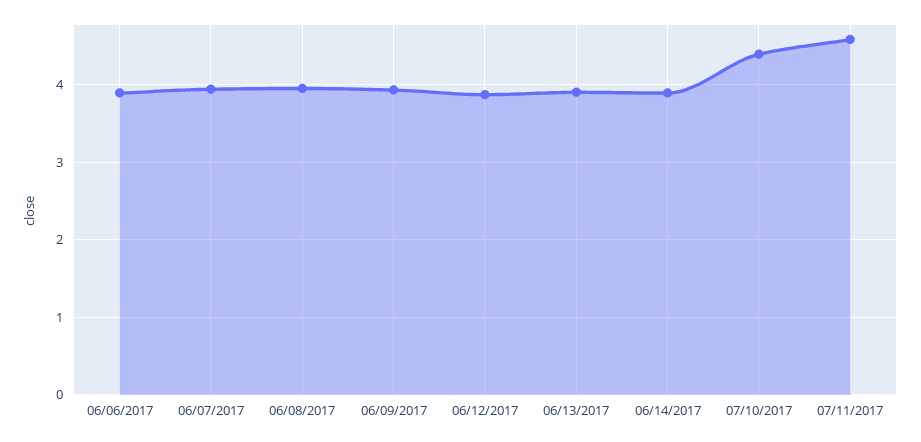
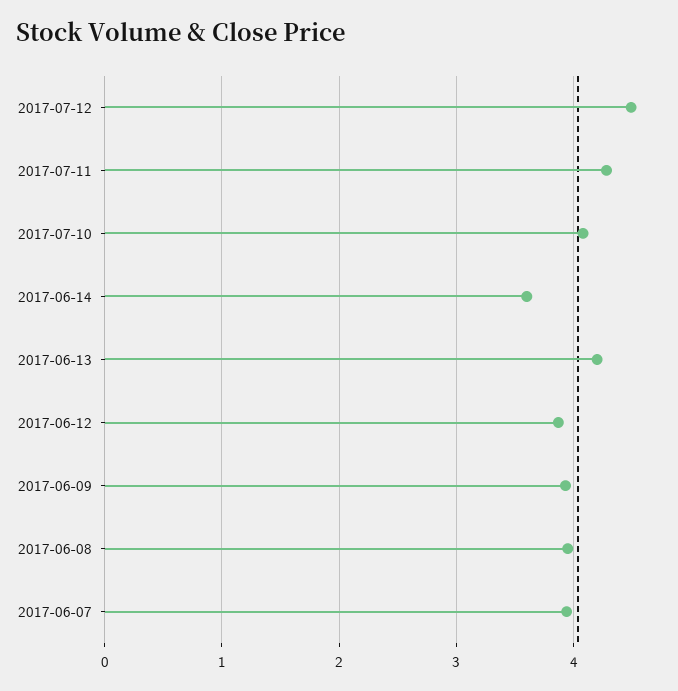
06/06/2017: 3.9 -> none
06/13/2017: 3.9 -> 4.2
06/14/2017: 3.9 -> 3.6
07/10/2017: 4.4 -> 4.1
07/11/2017: 4.6 -> 4.3
2017-07-12: none -> 4.5

